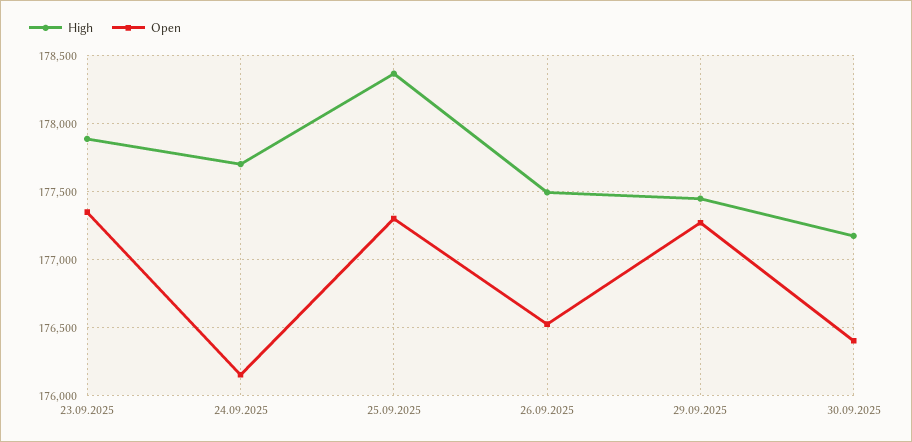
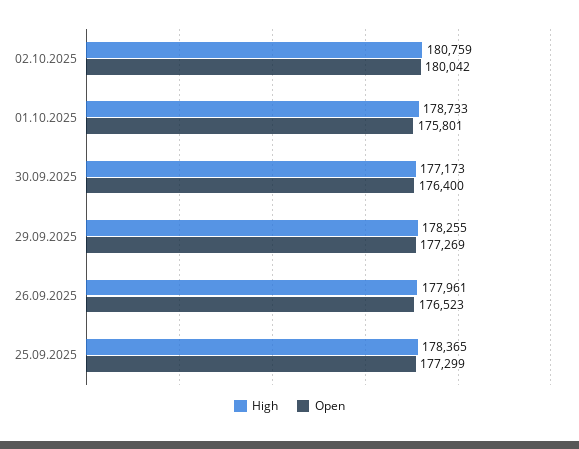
High, 23.09.2025: 177900 -> none
Open, 23.09.2025: 177350 -> none
High, 24.09.2025: 177700 -> none
Open, 24.09.2025: 176150 -> none
High, 26.09.2025: 177500 -> 177961
High, 29.09.2025: 177450 -> 178255
High, 02.10.2025: none -> 180759
Open, 02.10.2025: none -> 180042
High, 01.10.2025: none -> 178733
Open, 01.10.2025: none -> 175801

